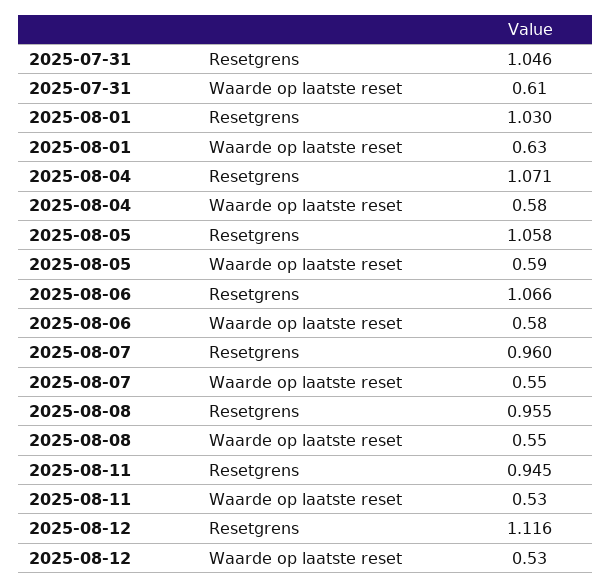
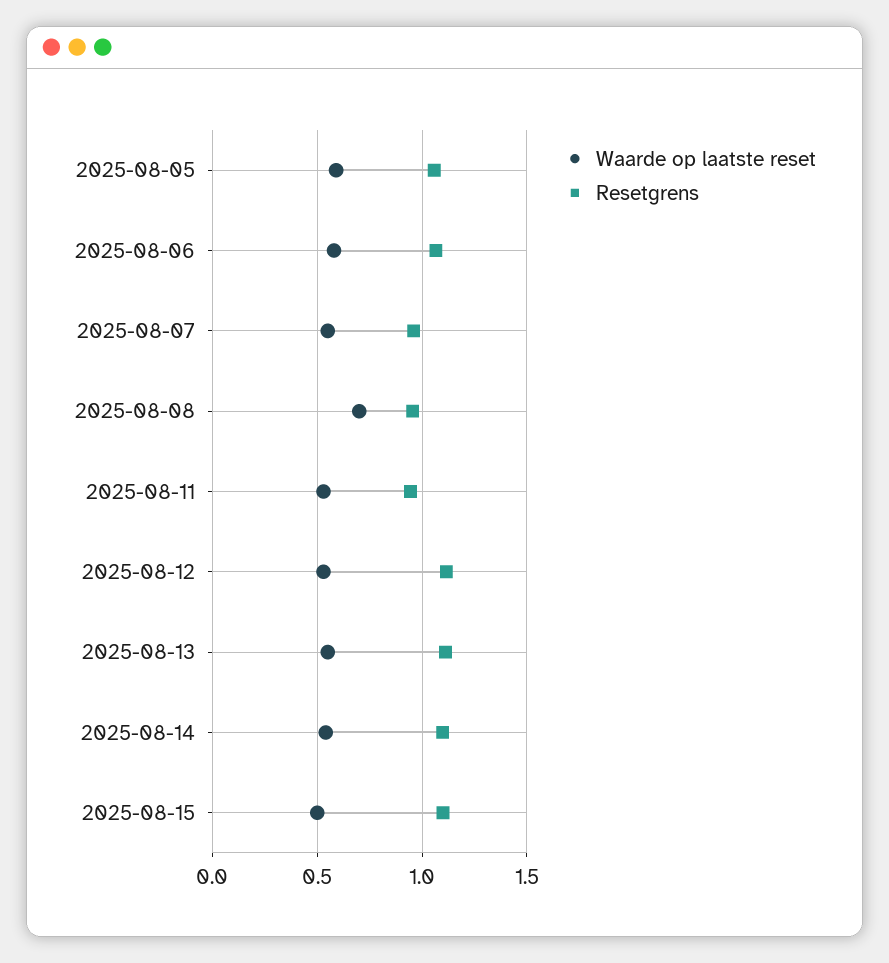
Resetgrens, 2025-07-31: 1.046 -> none
Waarde op laatste reset, 2025-07-31: 0.61 -> none
Resetgrens, 2025-08-01: 1.03 -> none
Waarde op laatste reset, 2025-08-01: 0.63 -> none
Resetgrens, 2025-08-04: 1.071 -> none
Waarde op laatste reset, 2025-08-04: 0.58 -> none
Waarde op laatste reset, 2025-08-08: 0.55 -> 0.7
Waarde op laatste reset, 2025-08-13: none -> 0.55
Resetgrens, 2025-08-13: none -> 1.1
Waarde op laatste reset, 2025-08-14: none -> 0.55
Resetgrens, 2025-08-14: none -> 1.1
Waarde op laatste reset, 2025-08-15: none -> 0.5
Resetgrens, 2025-08-15: none -> 1.1

